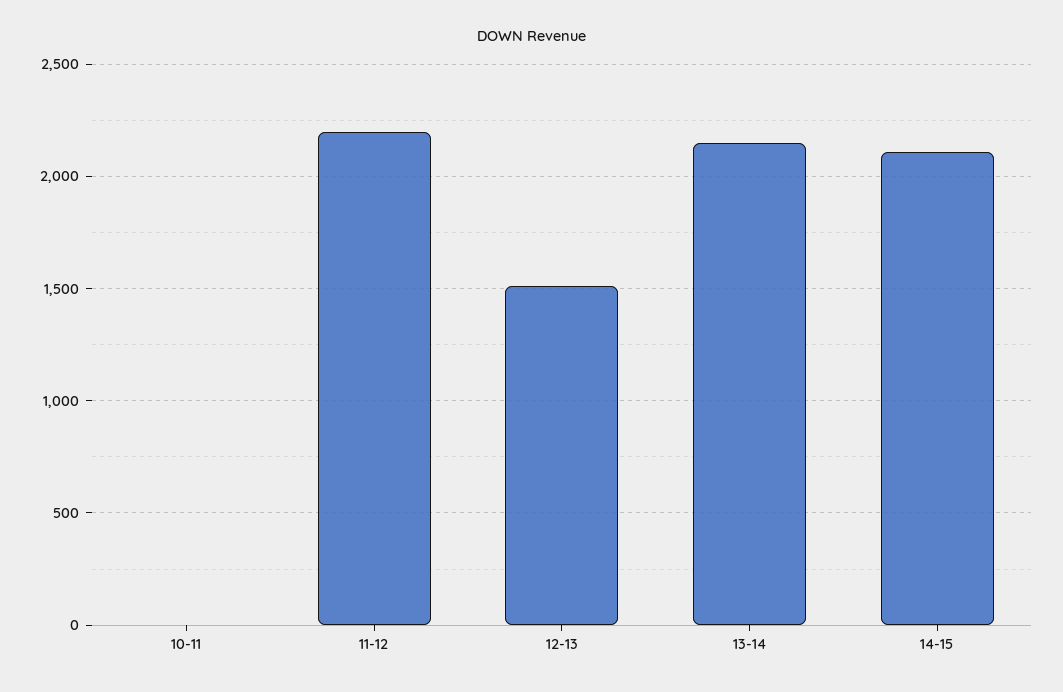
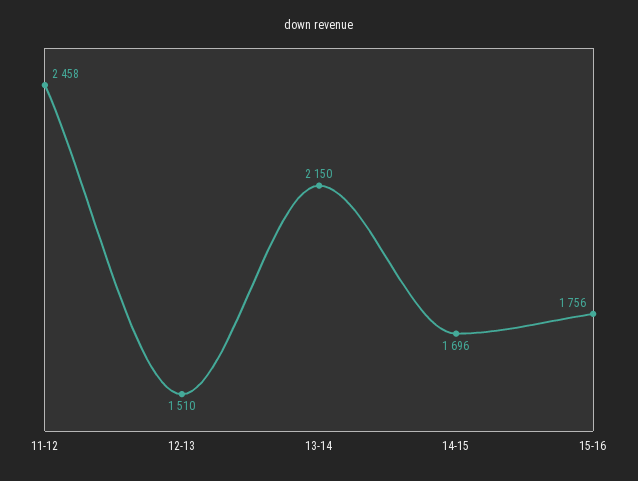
10-11: 0 -> none
11-12: 2200 -> 2458
14-15: 2100 -> 1696
15-16: none -> 1756

